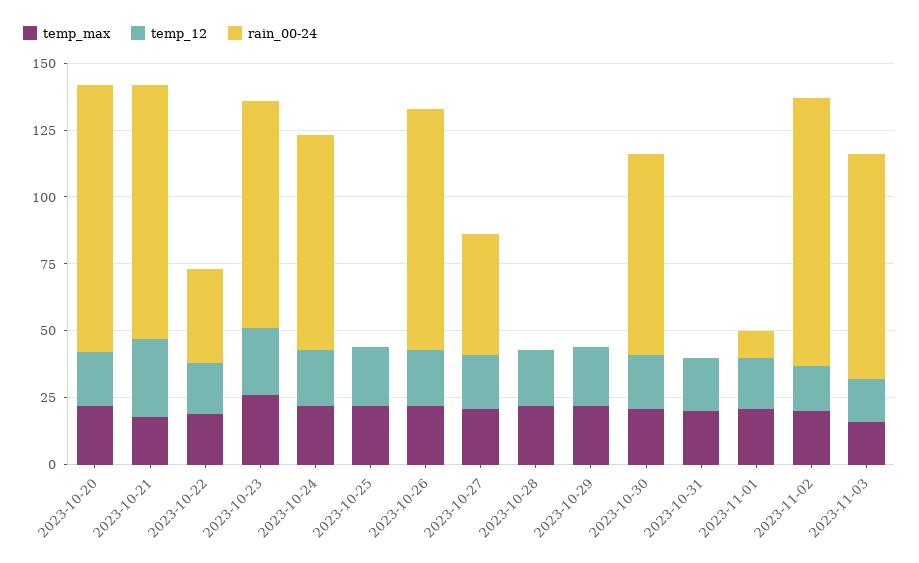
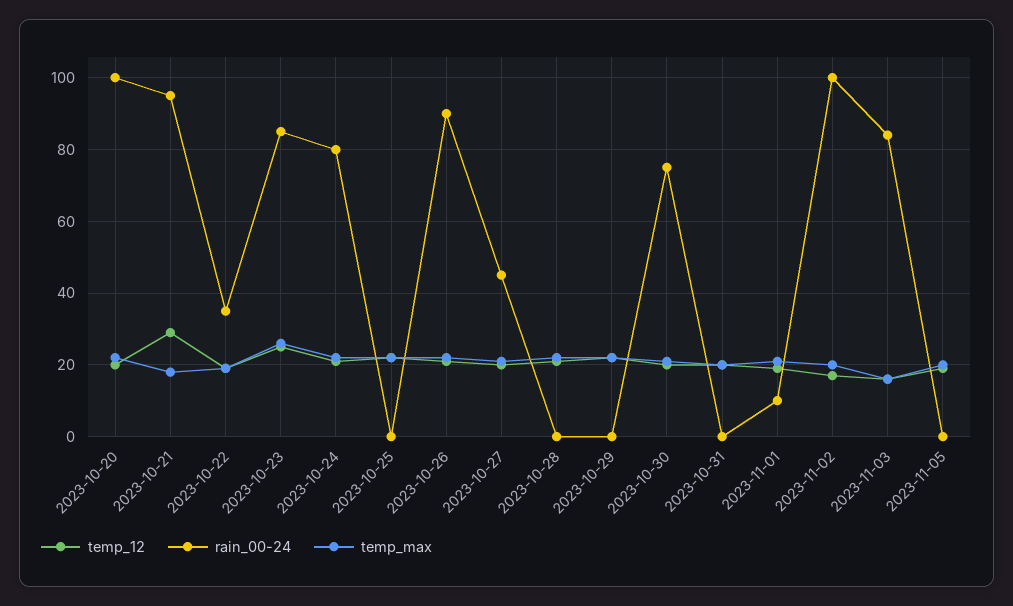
temp_12, 2023-11-05: none -> 20
rain_00-24, 2023-11-05: none -> 0
temp_max, 2023-11-05: none -> 20

